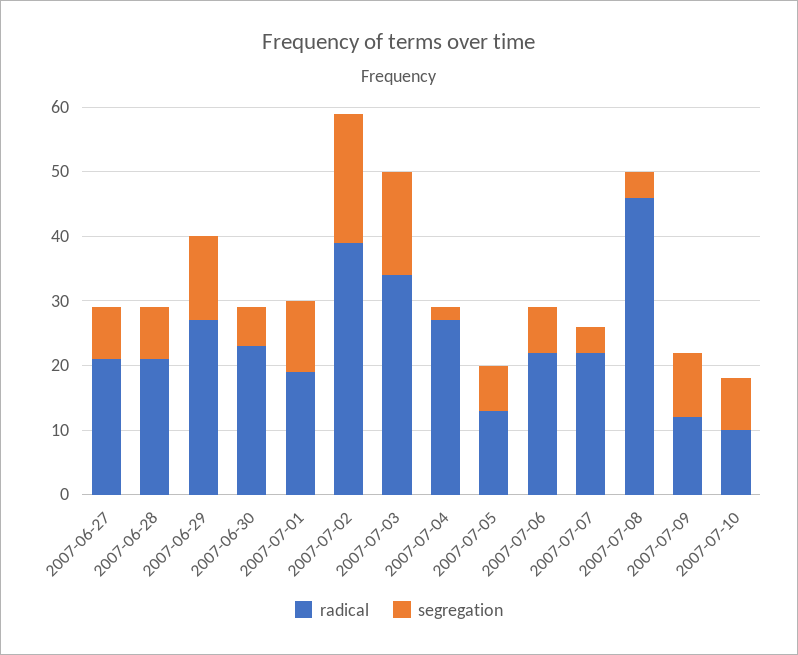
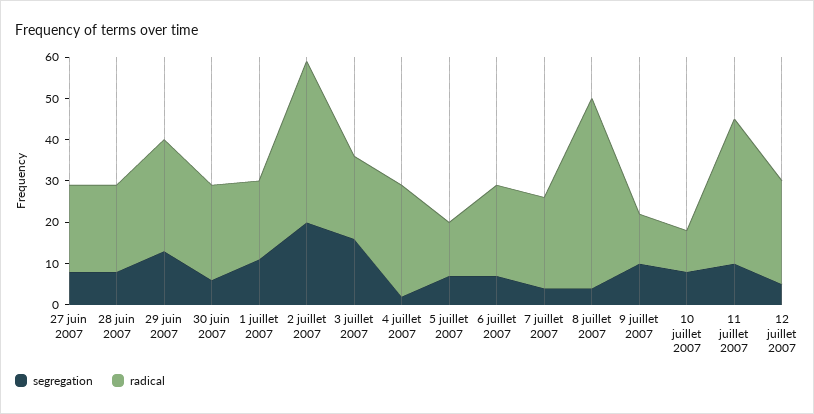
radical, 2007-07-03: 35 -> 20
segregation, 11 juillet 2007: none -> 10
radical, 11 juillet 2007: none -> 35
segregation, 12 juillet 2007: none -> 5
radical, 12 juillet 2007: none -> 25

